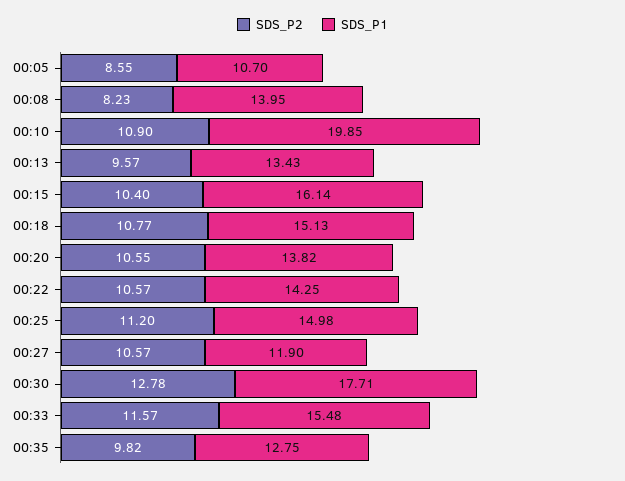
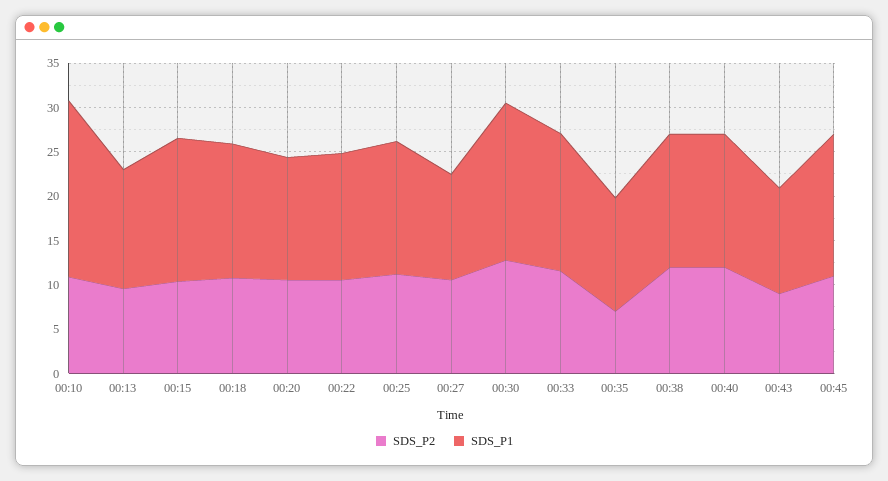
SDS_P2, 00:05: 8.55 -> none
SDS_P1, 00:05: 10.7 -> none
SDS_P2, 00:08: 8.23 -> none
SDS_P1, 00:08: 13.95 -> none
SDS_P2, 00:35: 9.82 -> 7
SDS_P2, 00:38: none -> 12
SDS_P1, 00:38: none -> 15
SDS_P2, 00:40: none -> 12
SDS_P1, 00:40: none -> 15
SDS_P2, 00:43: none -> 9
SDS_P1, 00:43: none -> 12
SDS_P2, 00:45: none -> 11
SDS_P1, 00:45: none -> 16

